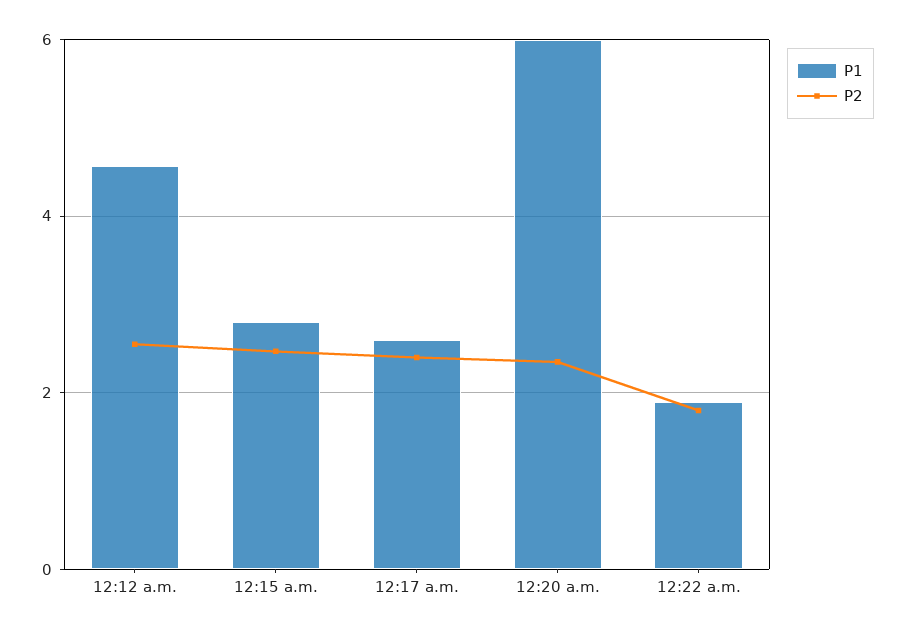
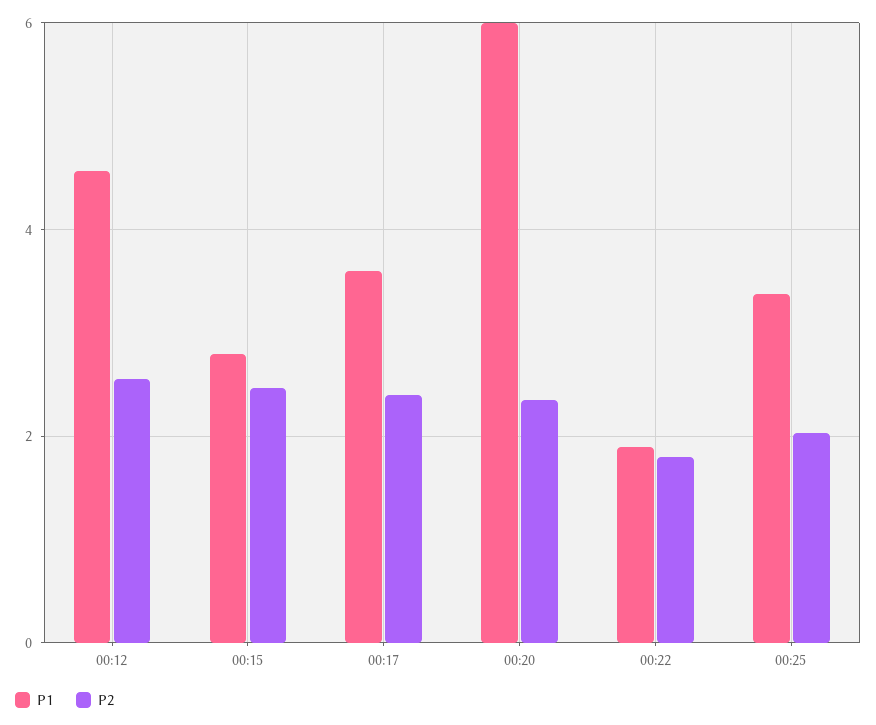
P1, 12:17 a.m.: 2.6 -> 3.6
P1, 00:25: none -> 3.4
P2, 00:25: none -> 2

